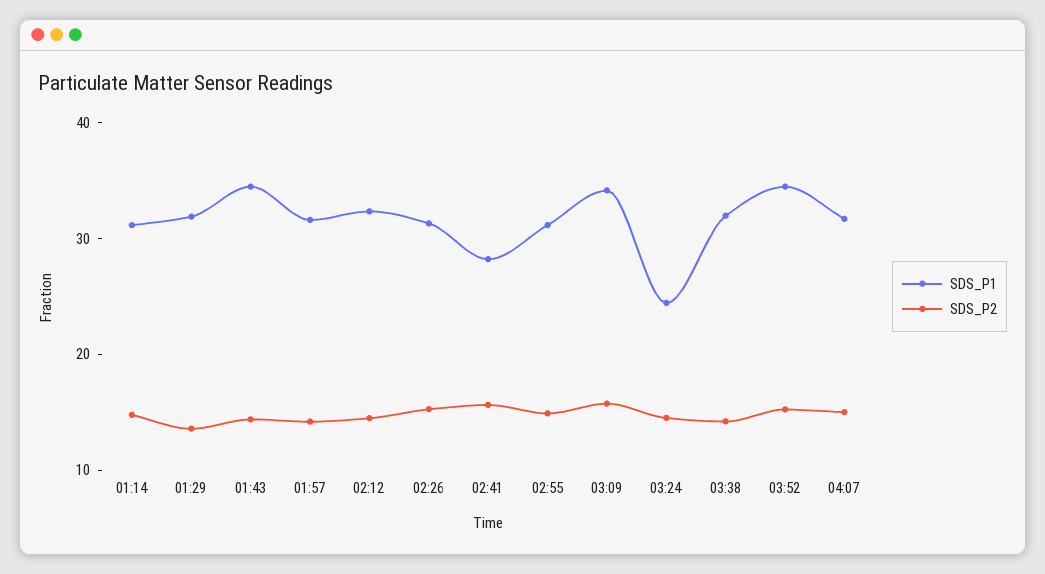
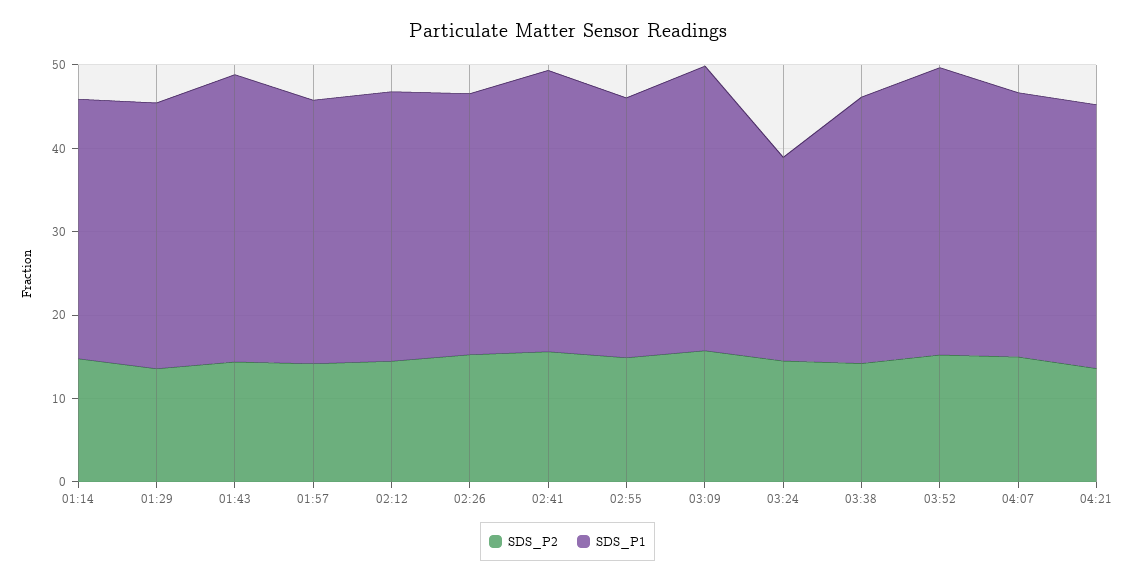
SDS_P1, 02:41: 28 -> 34
SDS_P2, 04:21: none -> 14
SDS_P1, 04:21: none -> 32

